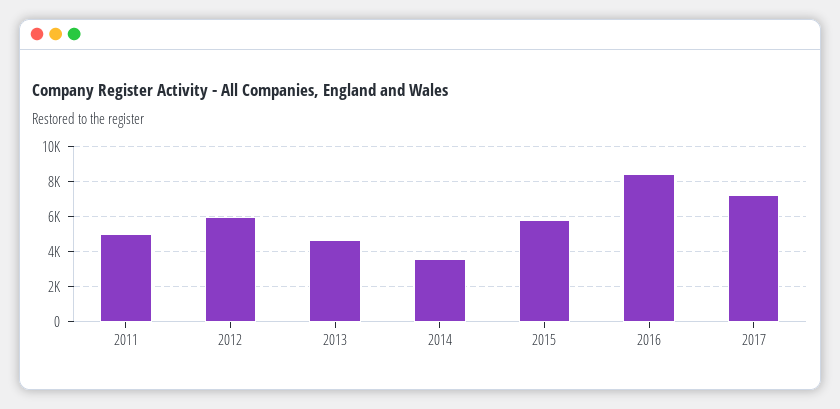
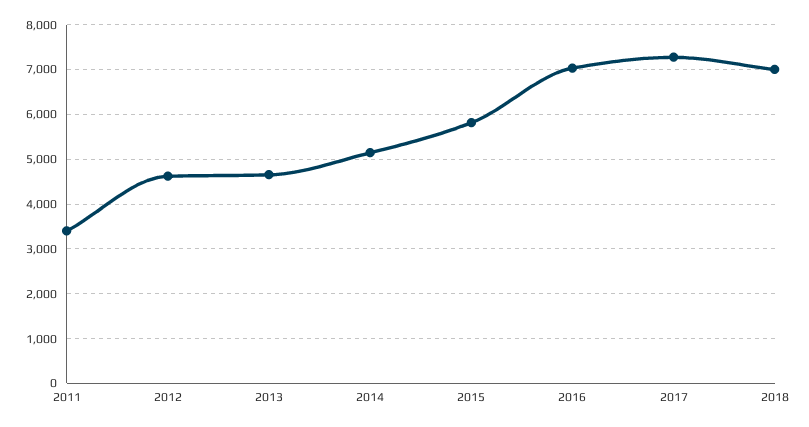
2011: 5000 -> 3400
2012: 6000 -> 4600
2014: 3500 -> 5200
2016: 8500 -> 7000
2018: none -> 7000

